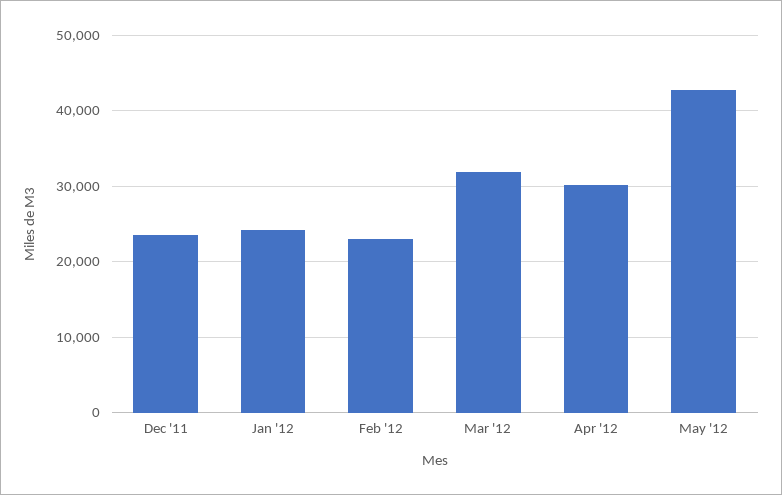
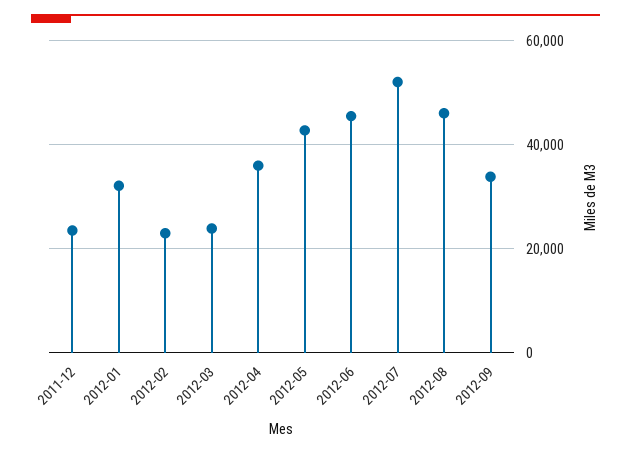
Jan '12: 24000 -> 32000
Mar '12: 32000 -> 24000
Apr '12: 30000 -> 36000
2012-06: none -> 46000
2012-07: none -> 52000
2012-08: none -> 46000
2012-09: none -> 34000

